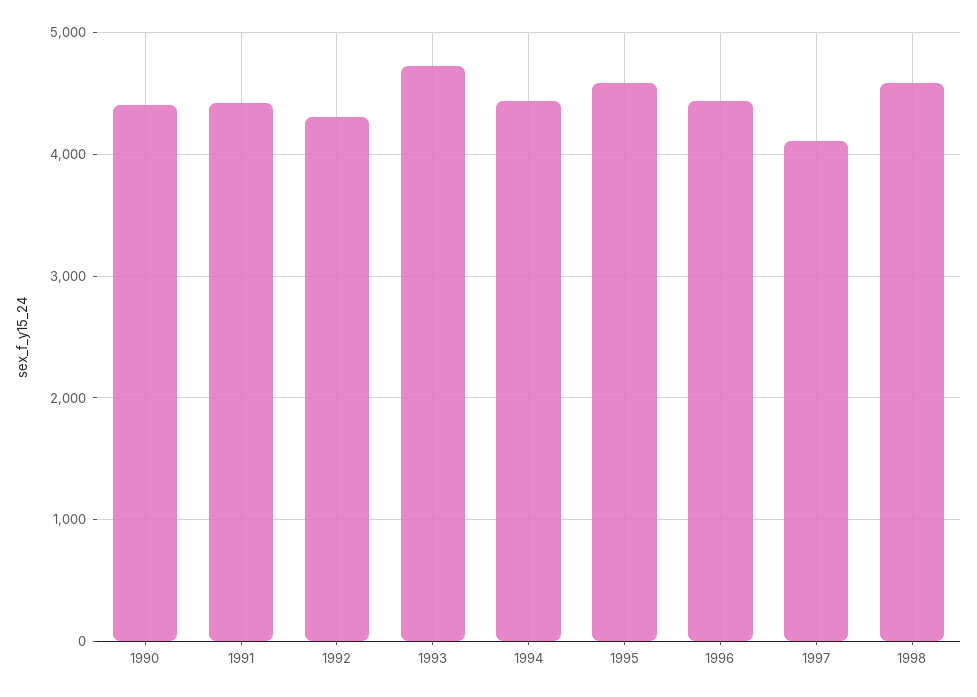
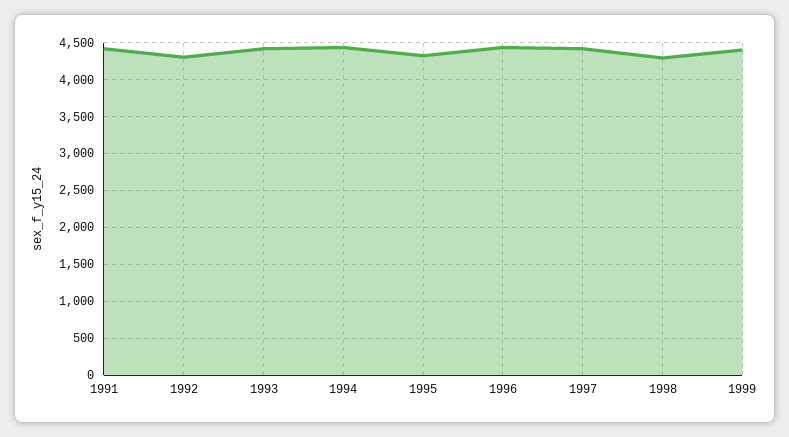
1990: 4400 -> none
1993: 4700 -> 4400
1995: 4600 -> 4300
1997: 4100 -> 4400
1998: 4600 -> 4300
1999: none -> 4400

